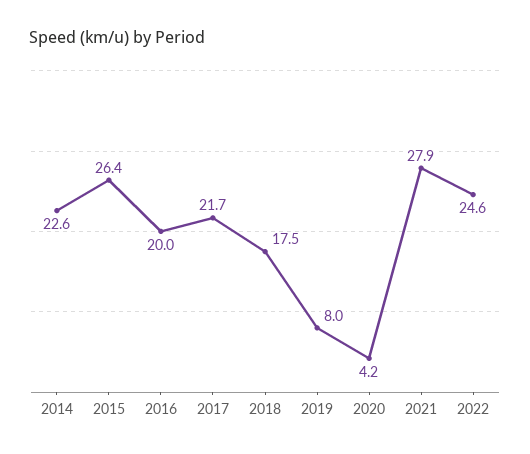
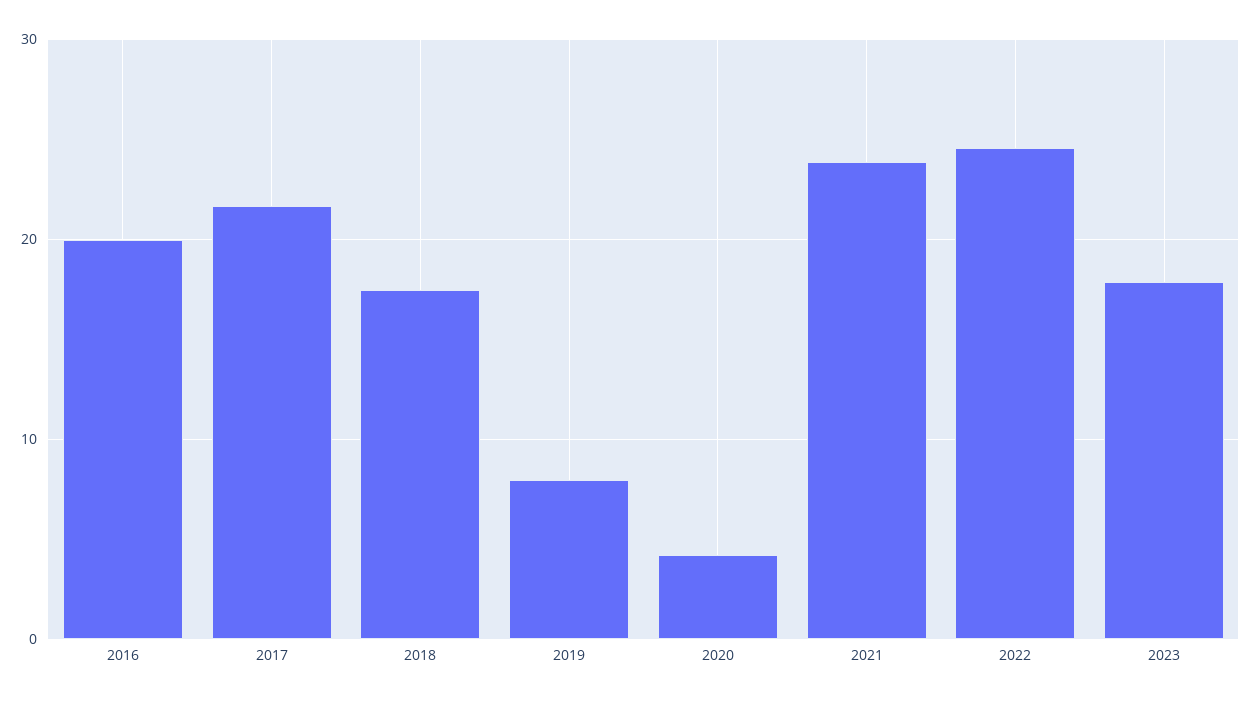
2014: 22.6 -> none
2015: 26.4 -> none
2021: 27.9 -> 24
2023: none -> 18

